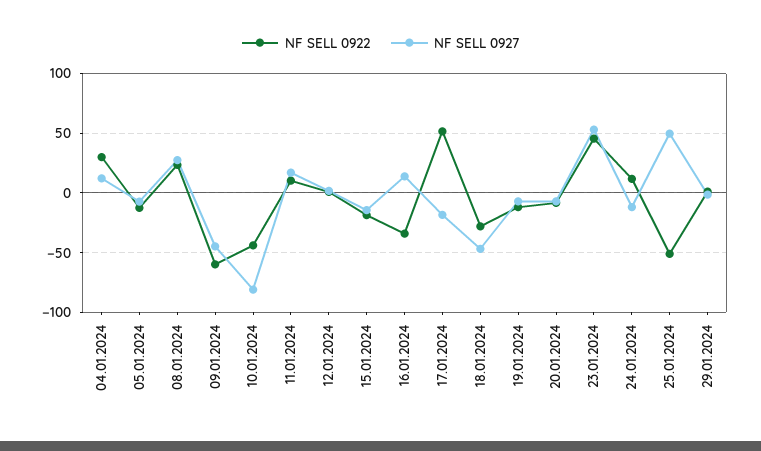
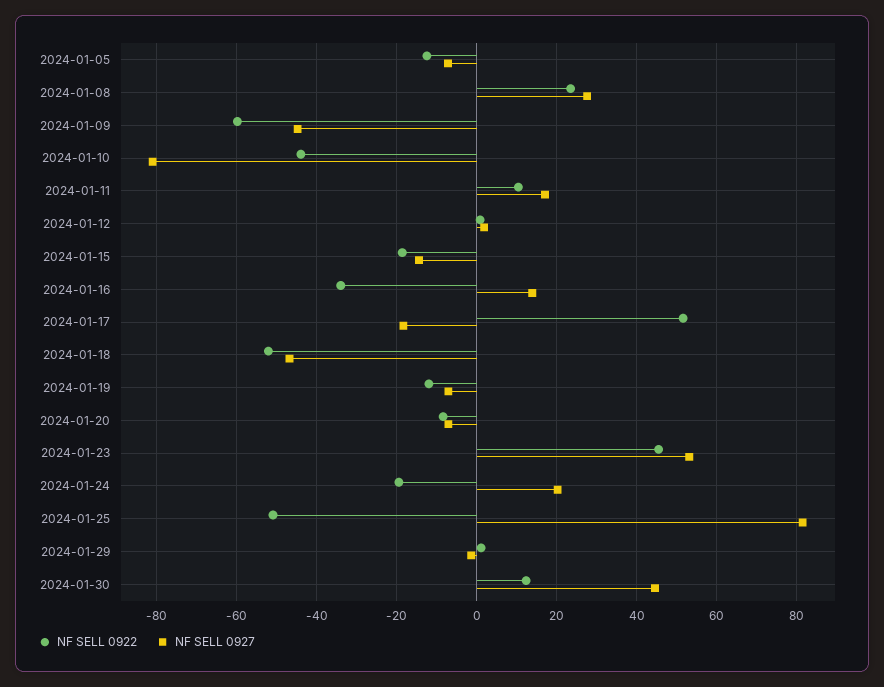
NF SELL 0922, 04.01.2024: 30 -> none
NF SELL 0927, 04.01.2024: 10 -> none
NF SELL 0922, 18.01.2024: -30 -> -52
NF SELL 0922, 24.01.2024: 10 -> -20
NF SELL 0927, 24.01.2024: -10 -> 20
NF SELL 0927, 25.01.2024: 50 -> 82
NF SELL 0922, 2024-01-30: none -> 12
NF SELL 0927, 2024-01-30: none -> 44

